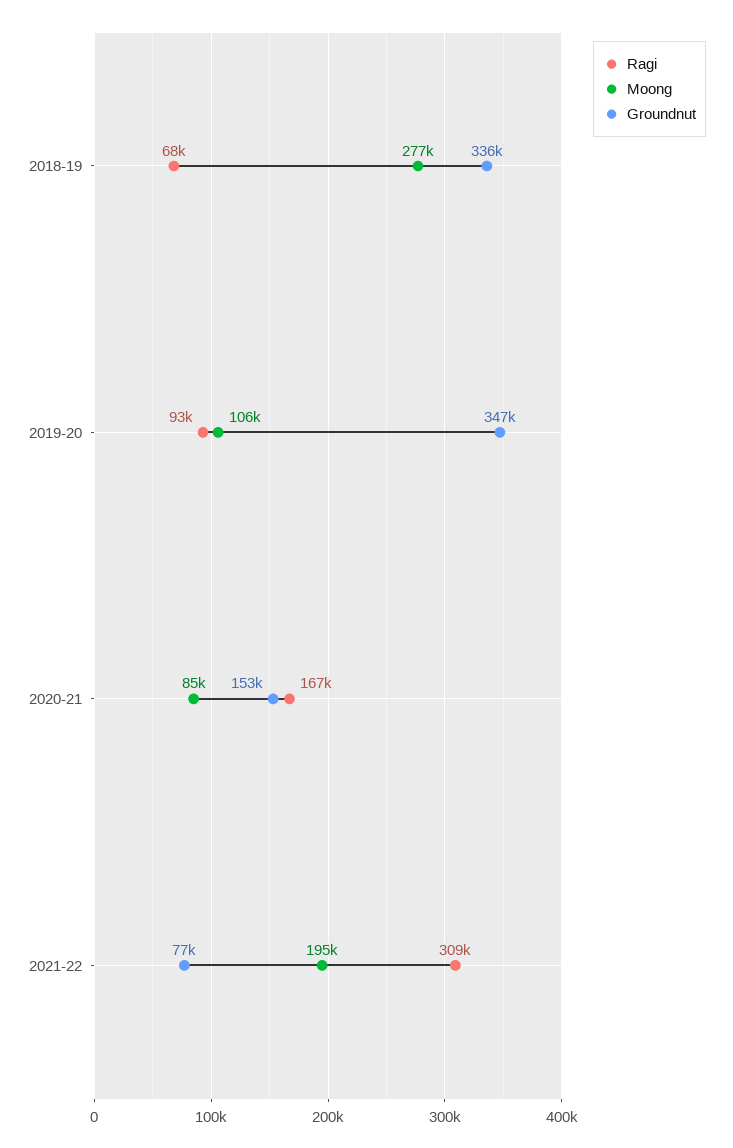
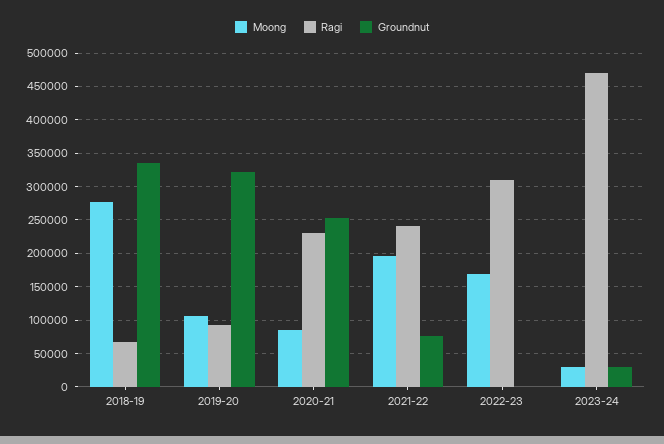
Groundnut, 2019-20: 347000 -> 320000
Ragi, 2020-21: 167000 -> 230000
Groundnut, 2020-21: 153000 -> 250000
Ragi, 2021-22: 309000 -> 240000
Moong, 2022-23: none -> 170000
Ragi, 2022-23: none -> 310000
Groundnut, 2022-23: none -> 0
Moong, 2023-24: none -> 30000
Ragi, 2023-24: none -> 470000
Groundnut, 2023-24: none -> 30000

